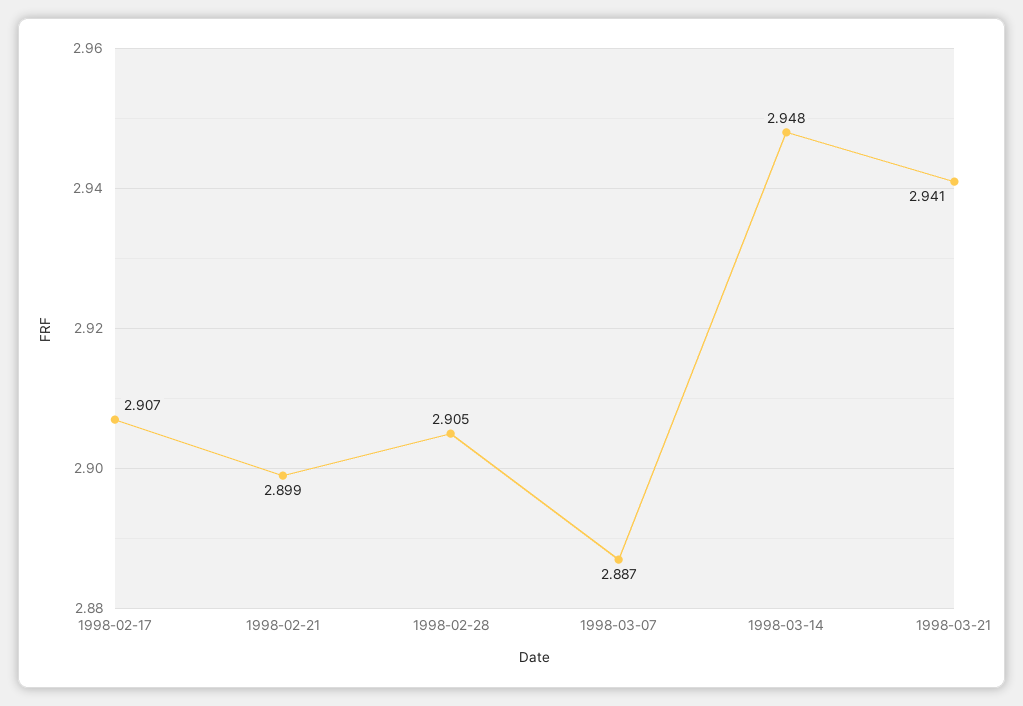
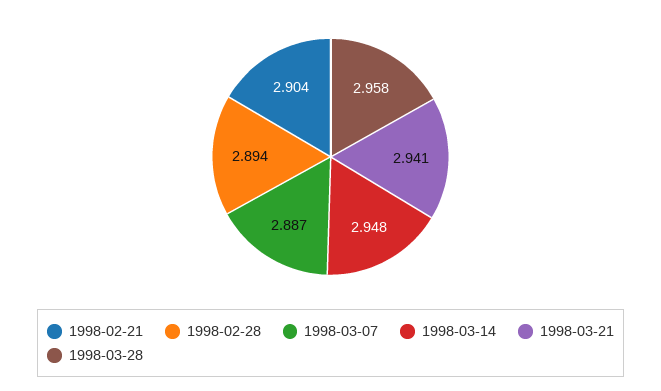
1998-02-17: 2.907 -> none
1998-02-21: 2.899 -> 2.904
1998-02-28: 2.905 -> 2.894
1998-03-28: none -> 2.958

